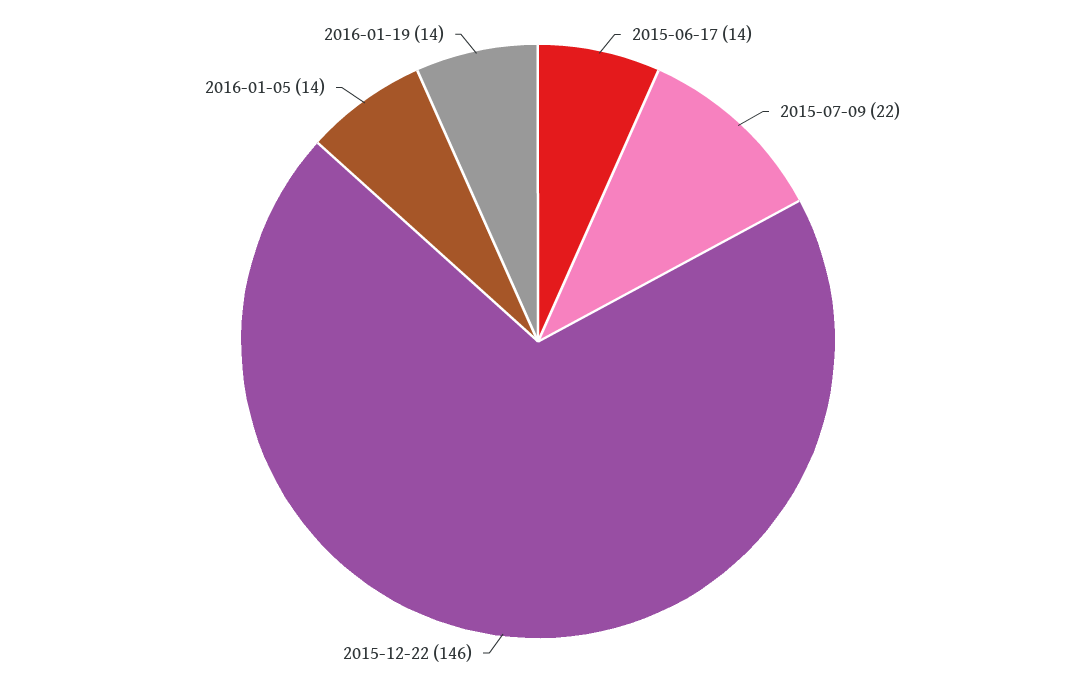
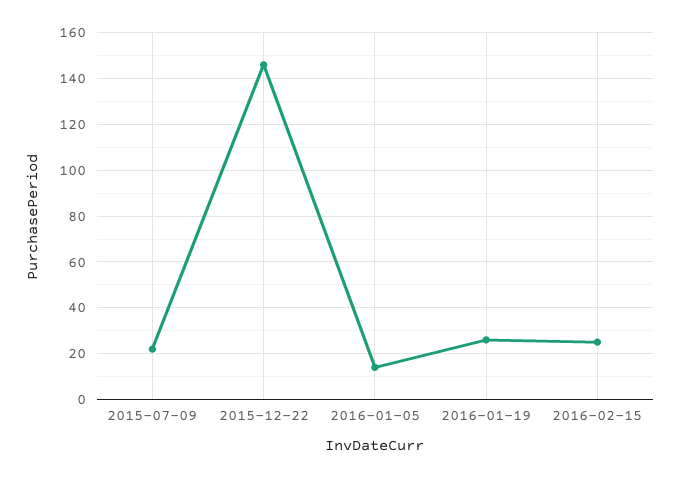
2015-06-17: 14 -> none
2016-01-19: 14 -> 25
2016-02-15: none -> 25

